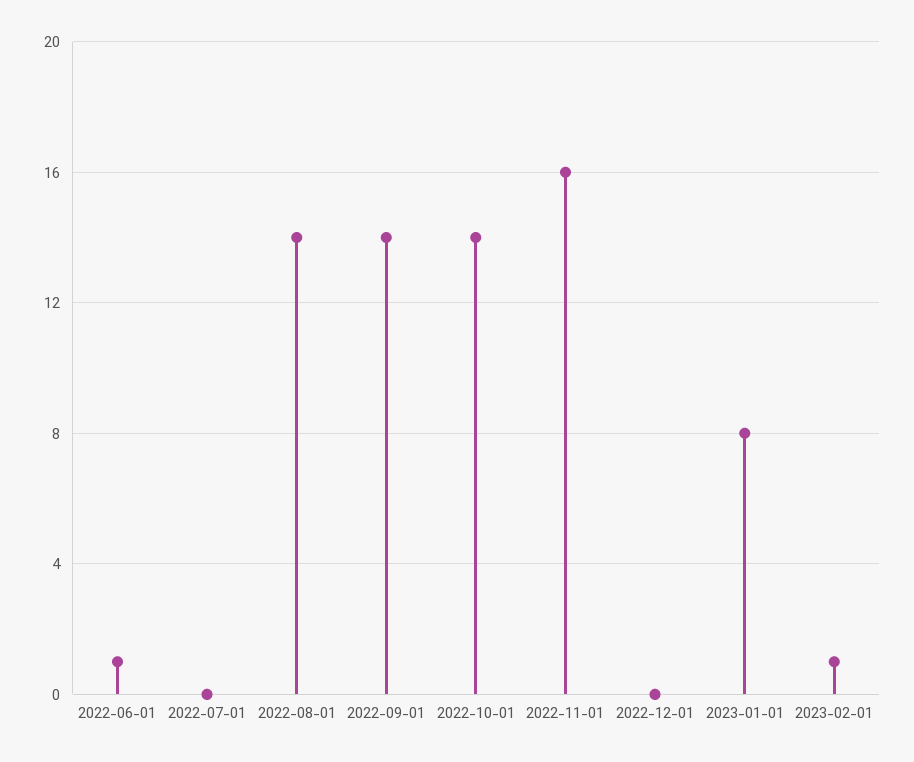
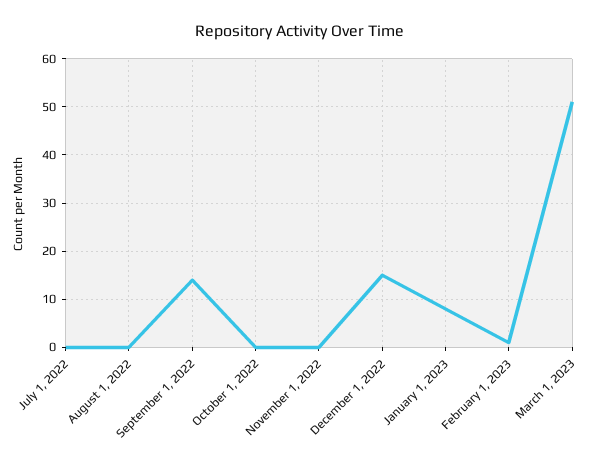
2022-06-01: 1 -> none
2022-08-01: 14 -> 0
2022-10-01: 14 -> 0
2022-11-01: 16 -> 0
2022-12-01: 0 -> 15
March 1, 2023: none -> 50

